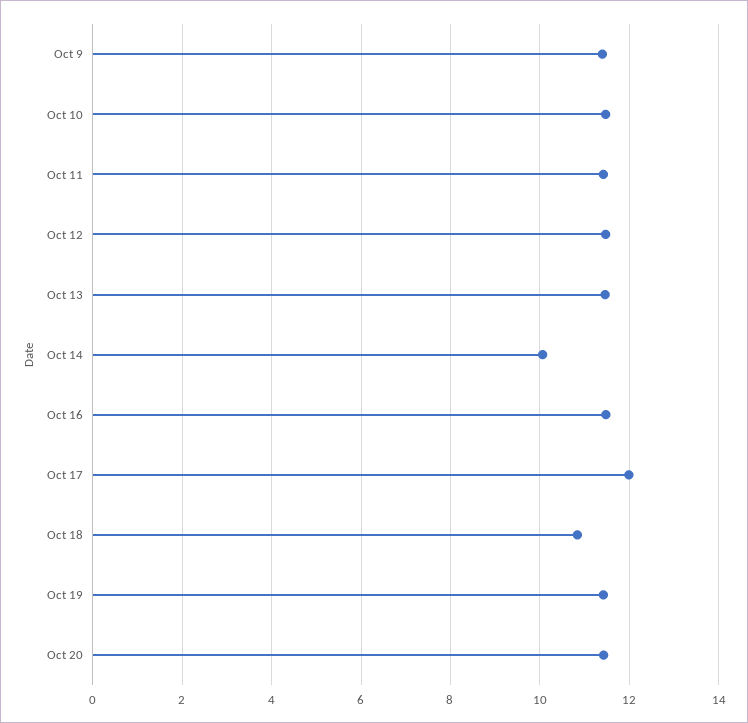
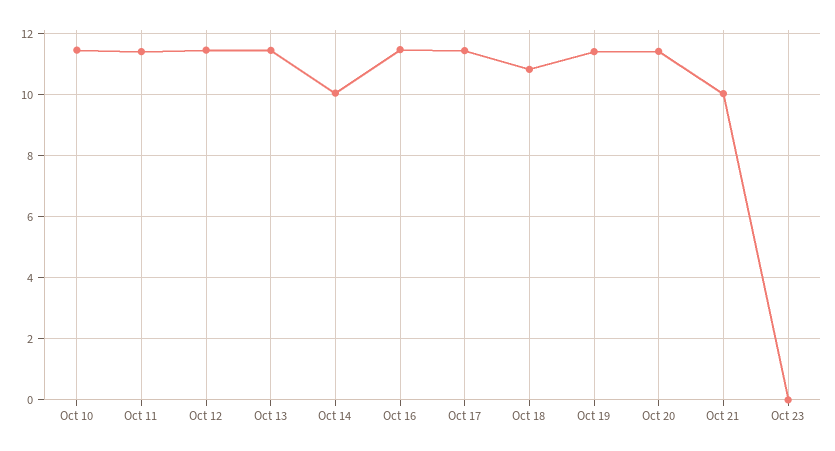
Oct 9: 11.4 -> none
Oct 17: 12 -> 11.4
Oct 21: none -> 10
Oct 23: none -> 0

